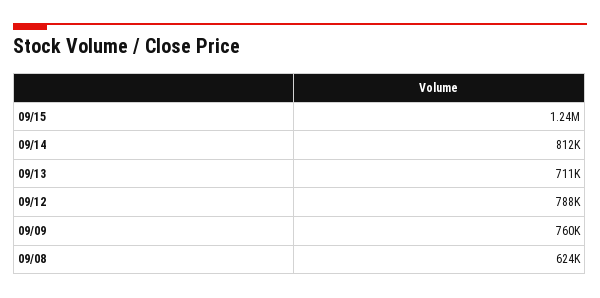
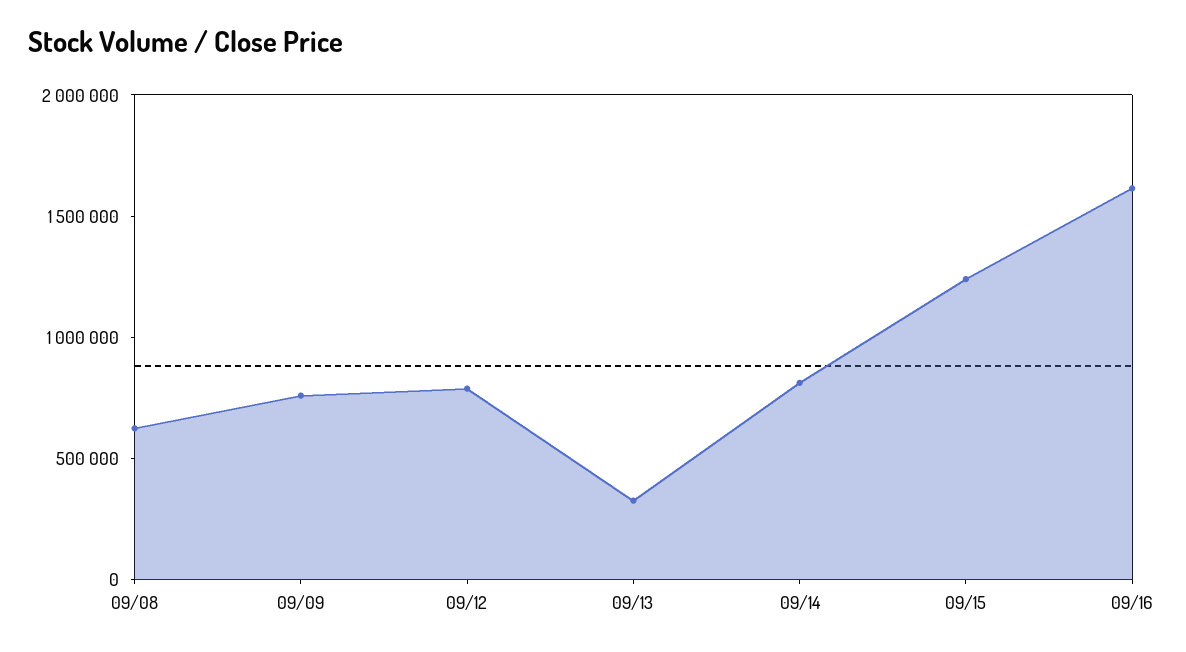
09/13: 711000 -> 300000
09/16: none -> 1600000

